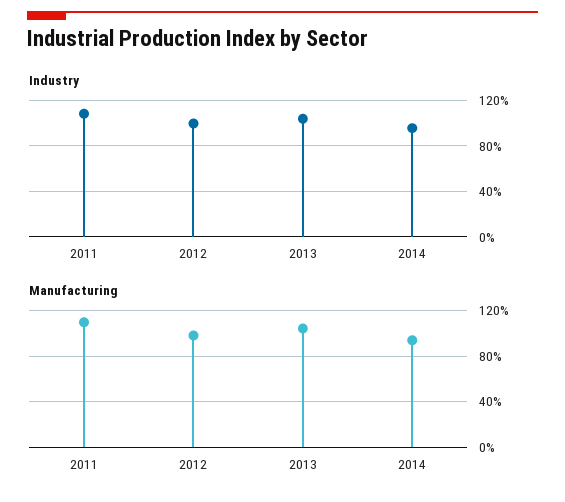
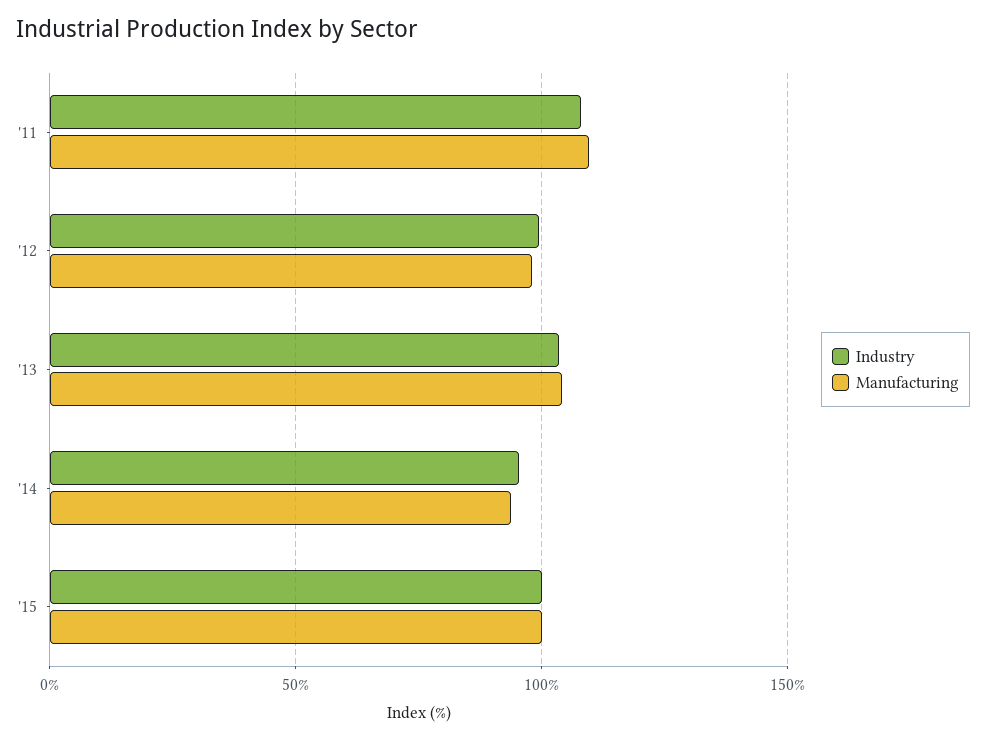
Industry, '15: none -> 100
Manufacturing, '15: none -> 100

